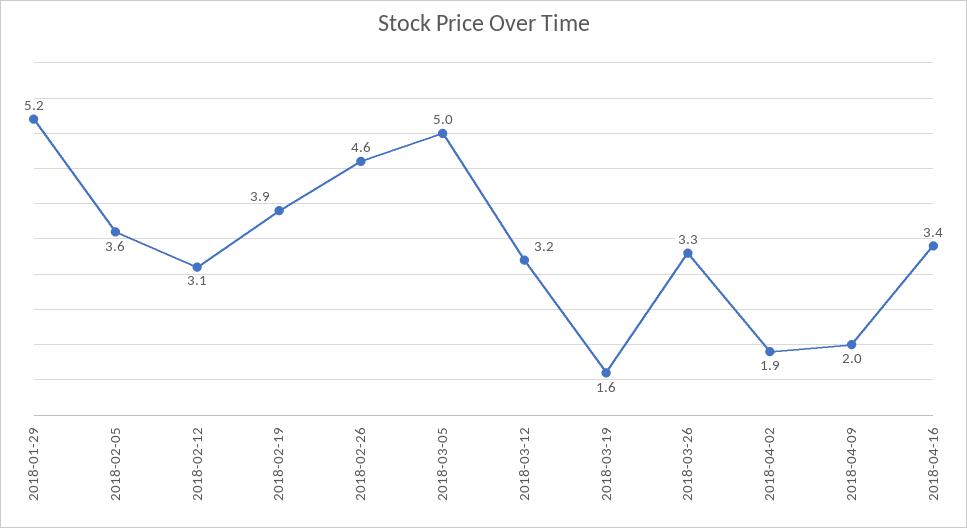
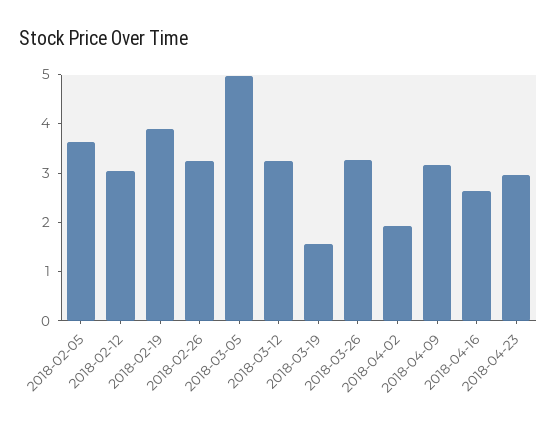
2018-01-29: 5.2 -> none
2018-02-26: 4.6 -> 3.2
2018-04-09: 2 -> 3.2
2018-04-16: 3.4 -> 2.6
2018-04-23: none -> 3

